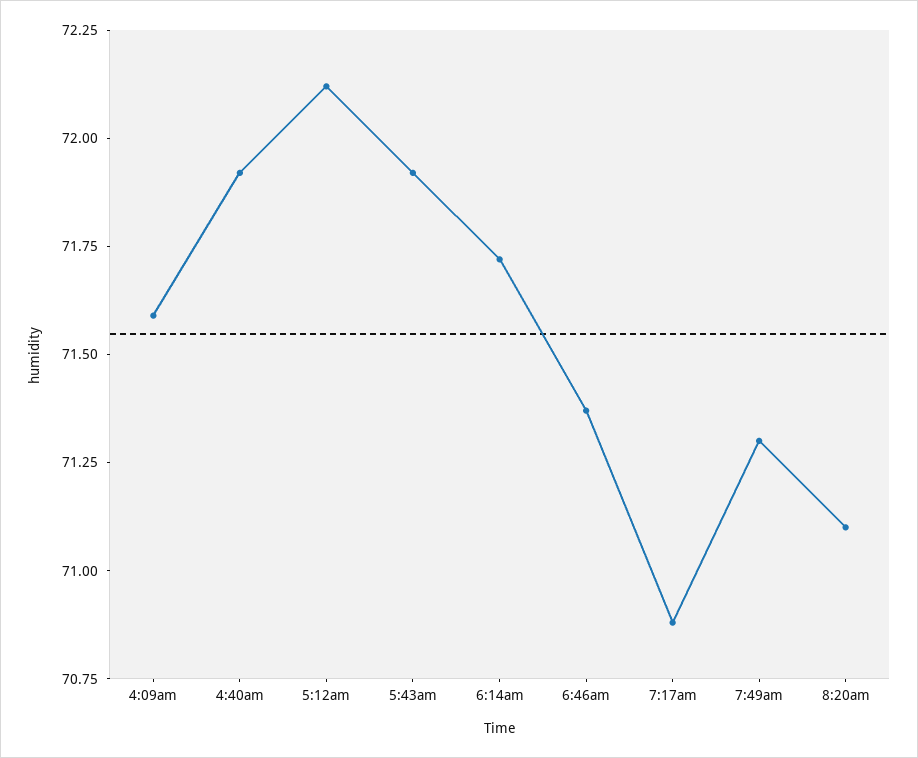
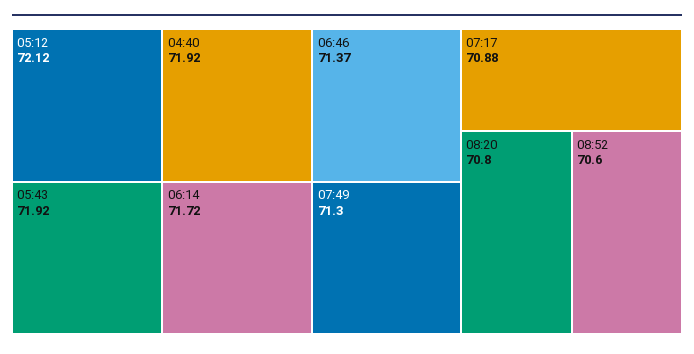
4:09am: 71.6 -> none
8:20am: 71.1 -> 70.8
08:52: none -> 70.6

